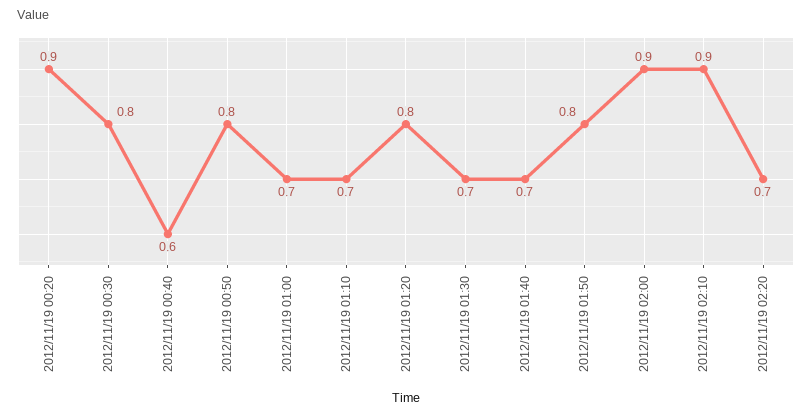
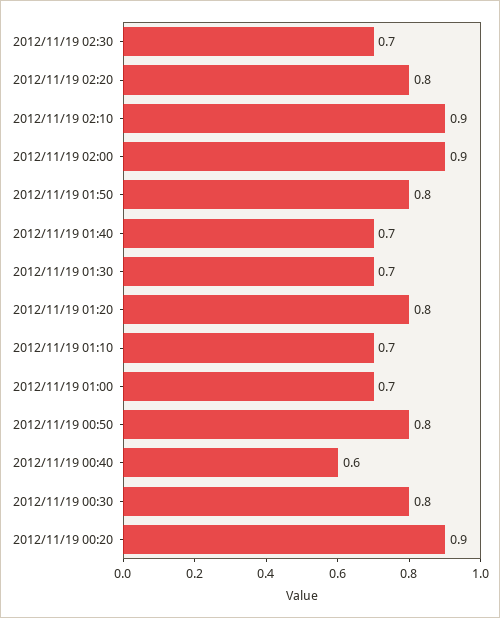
2012/11/19 02:20: 0.7 -> 0.8
2012/11/19 02:30: none -> 0.7

